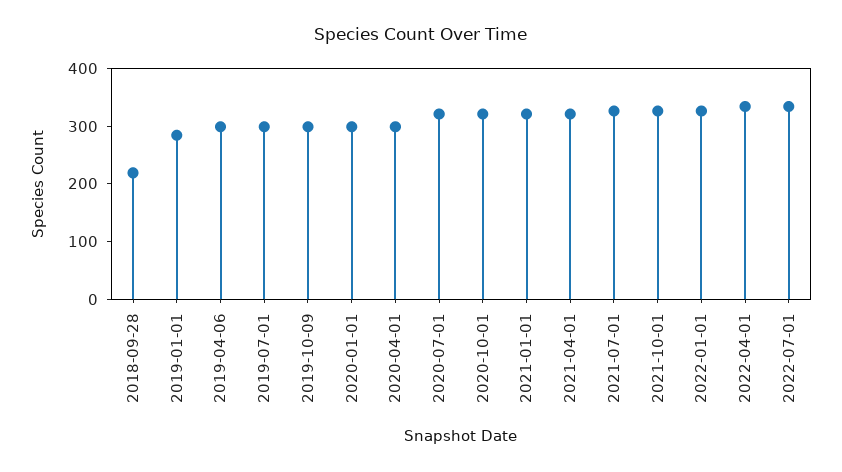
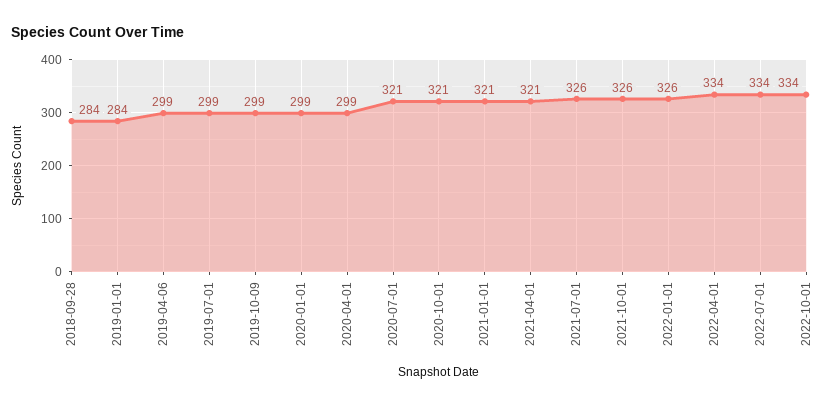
2018-09-28: 220 -> 284
2022-10-01: none -> 334

